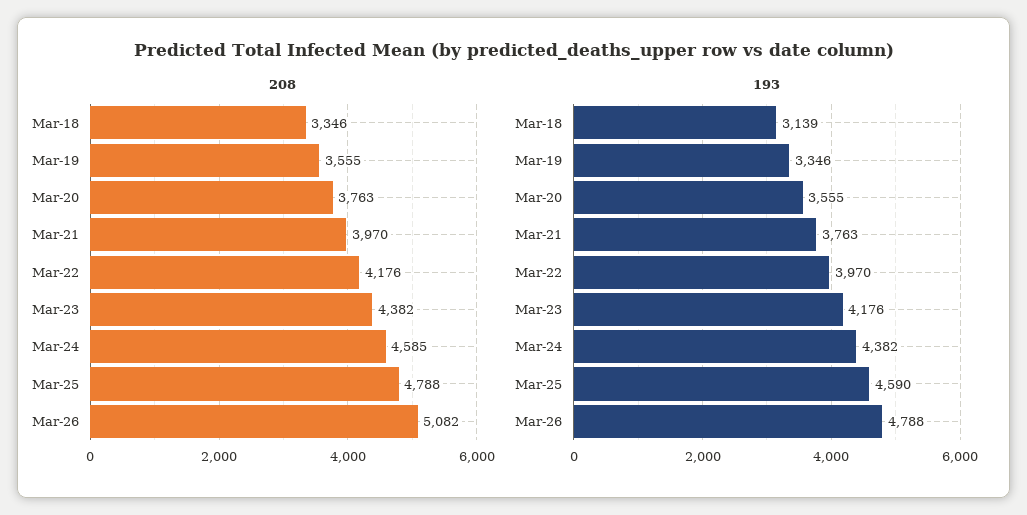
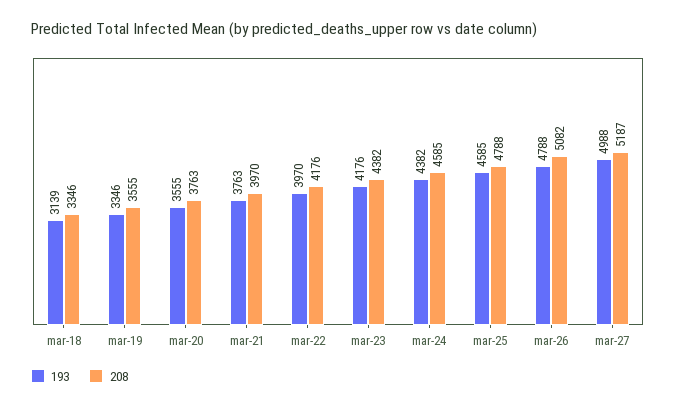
193, Mar-25: 4590 -> 4585
193, mar-27: none -> 4988
208, mar-27: none -> 5187

